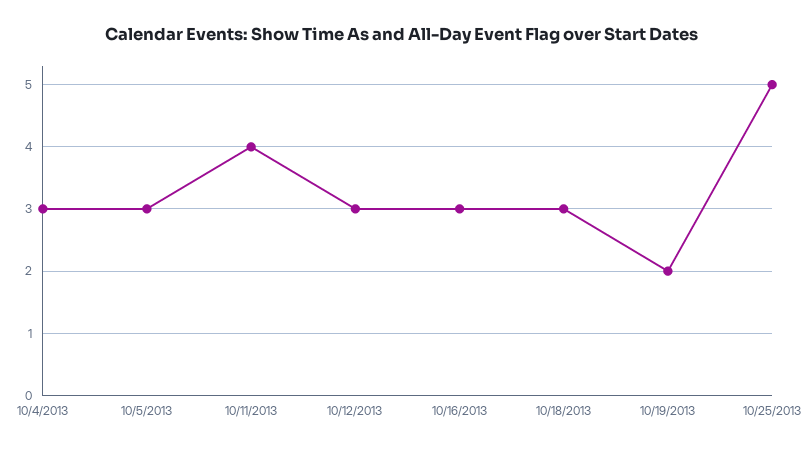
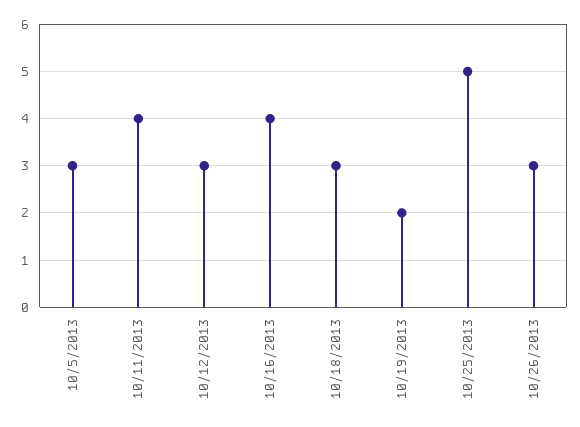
10/4/2013: 3 -> none
10/16/2013: 3 -> 4
10/26/2013: none -> 3

